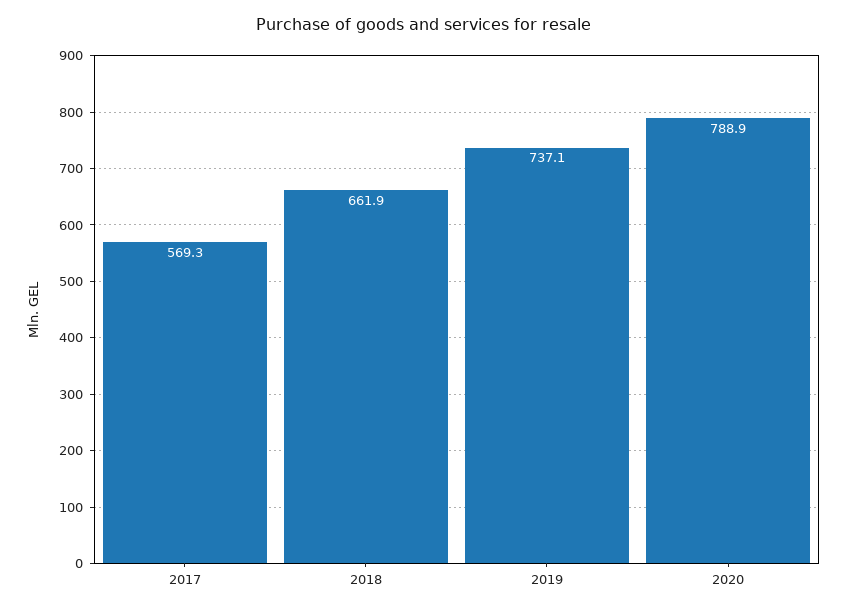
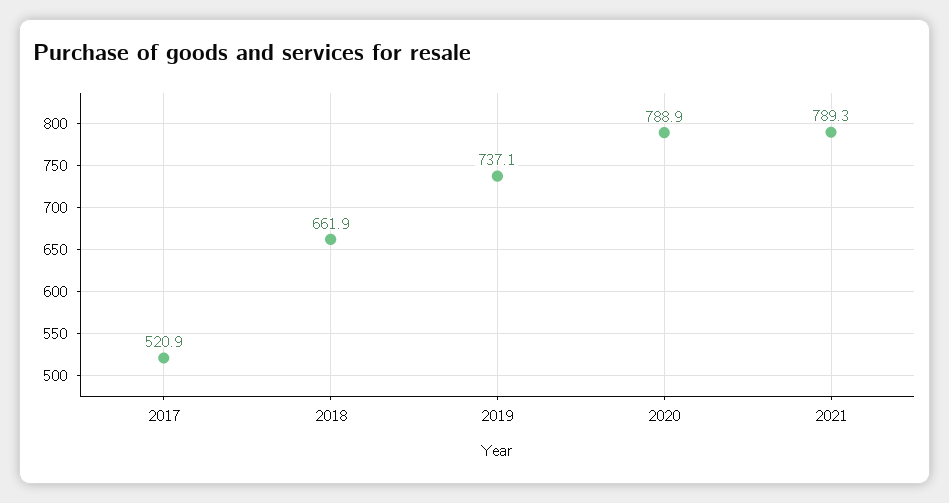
2017: 569.3 -> 520.9
2021: none -> 789.3

